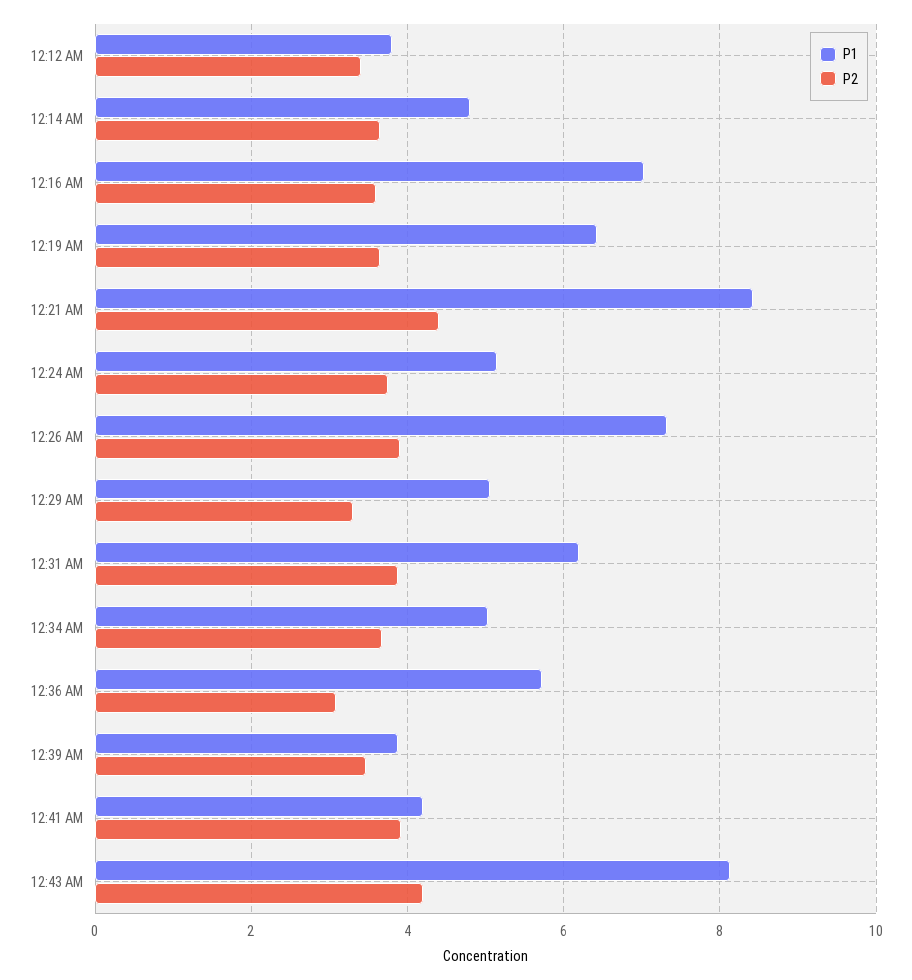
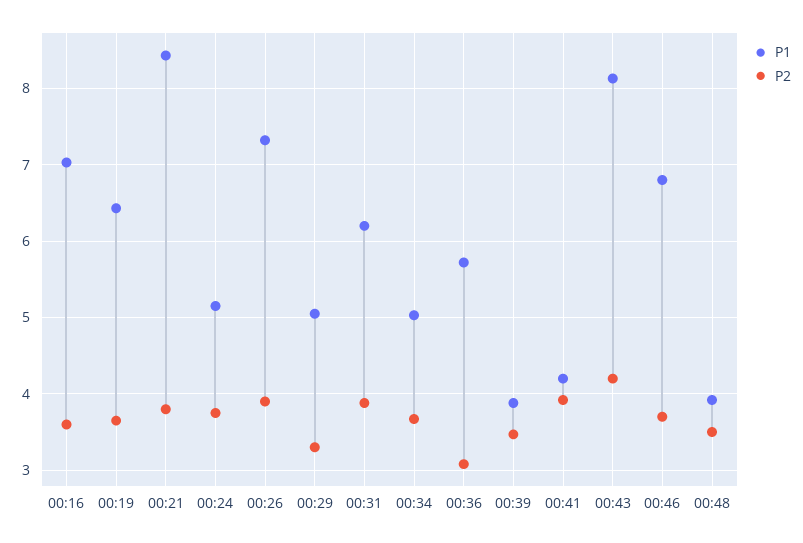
P1, 12:12 AM: 3.8 -> none
P2, 12:12 AM: 3.4 -> none
P1, 12:14 AM: 4.8 -> none
P2, 12:14 AM: 3.6 -> none
P2, 12:21 AM: 4.4 -> 3.8
P1, 00:46: none -> 6.8
P2, 00:46: none -> 3.7
P1, 00:48: none -> 3.9
P2, 00:48: none -> 3.5

